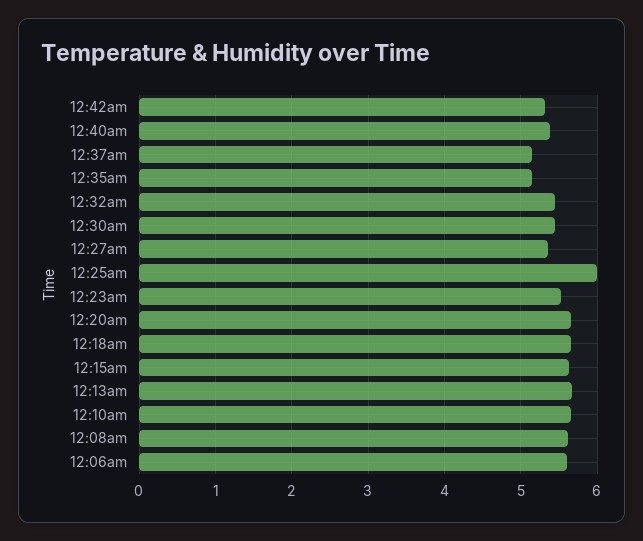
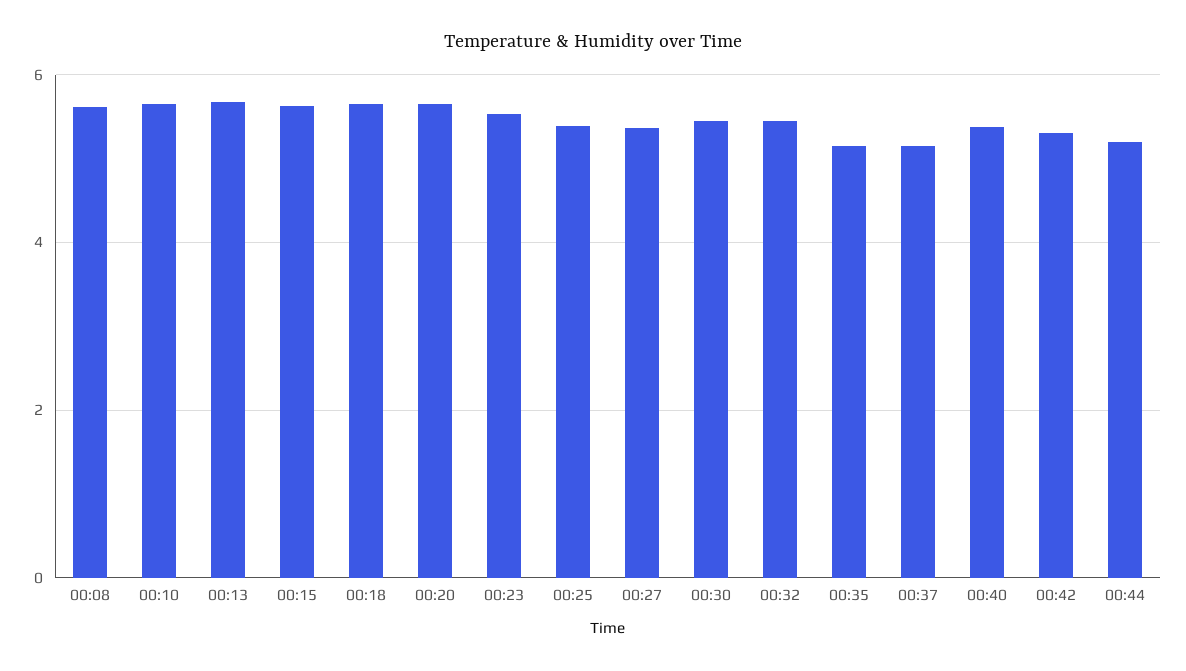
12:25am: 6 -> 5.4
12:06am: 5.6 -> none
00:44: none -> 5.2

